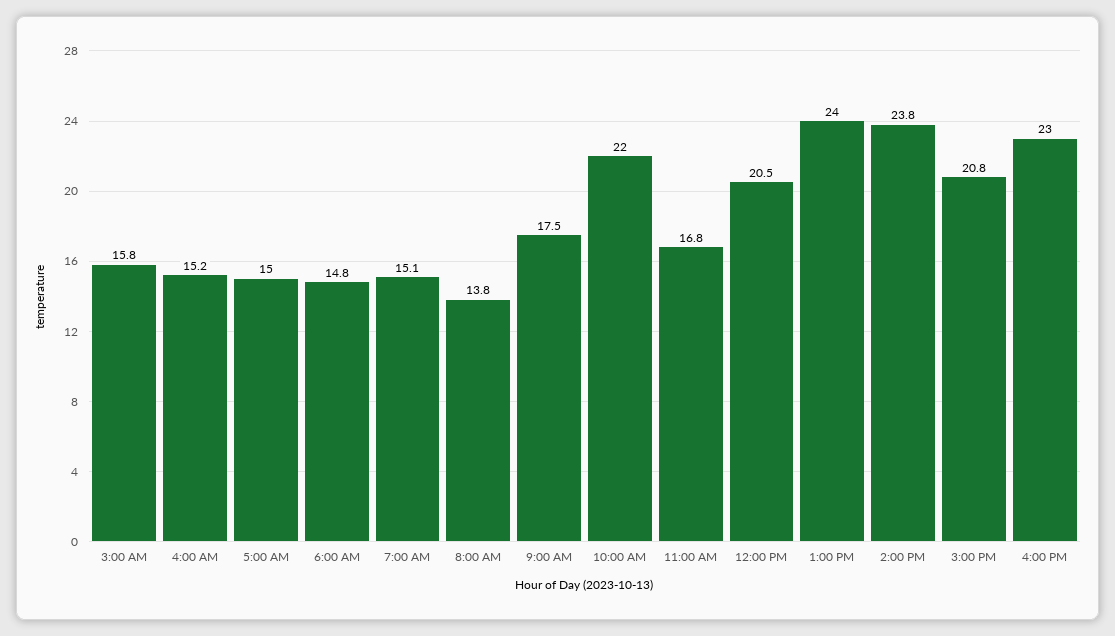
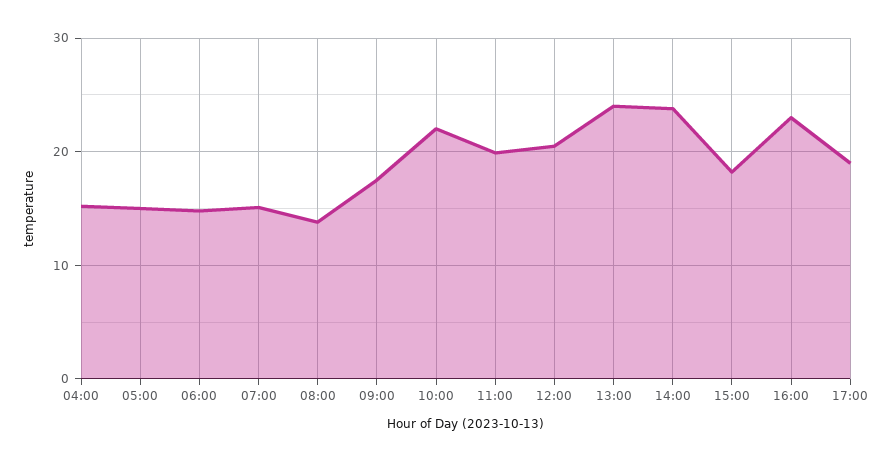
3:00 AM: 15.8 -> none
11:00 AM: 16.8 -> 20
3:00 PM: 20.8 -> 18
17:00: none -> 19

